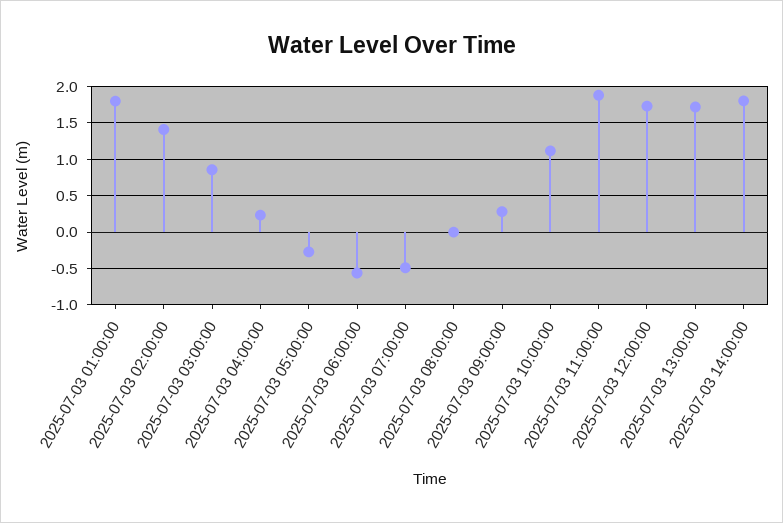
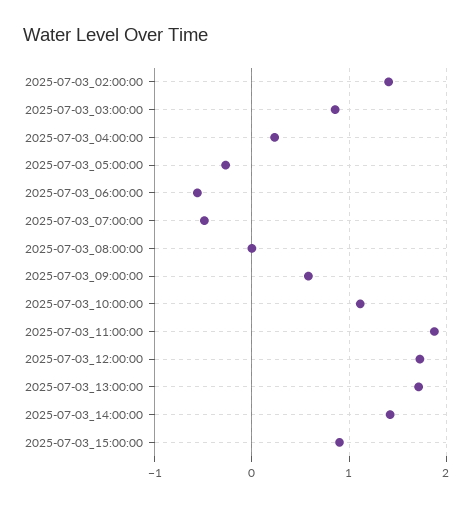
2025-07-03 01:00:00: 1.8 -> none
2025-07-03 09:00:00: 0.3 -> 0.6
2025-07-03 14:00:00: 1.8 -> 1.4
2025-07-03_15:00:00: none -> 0.9

